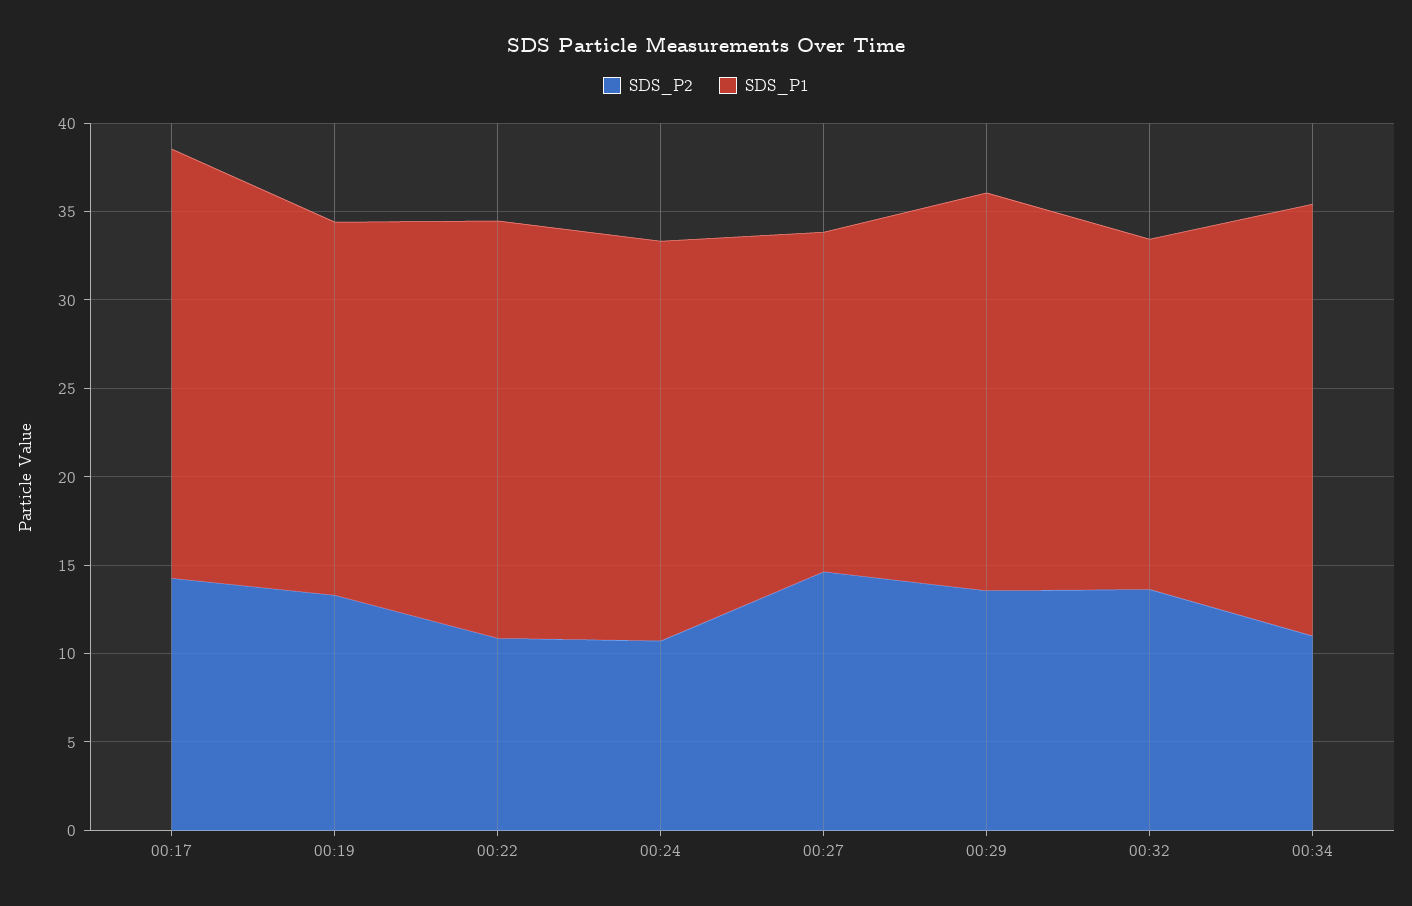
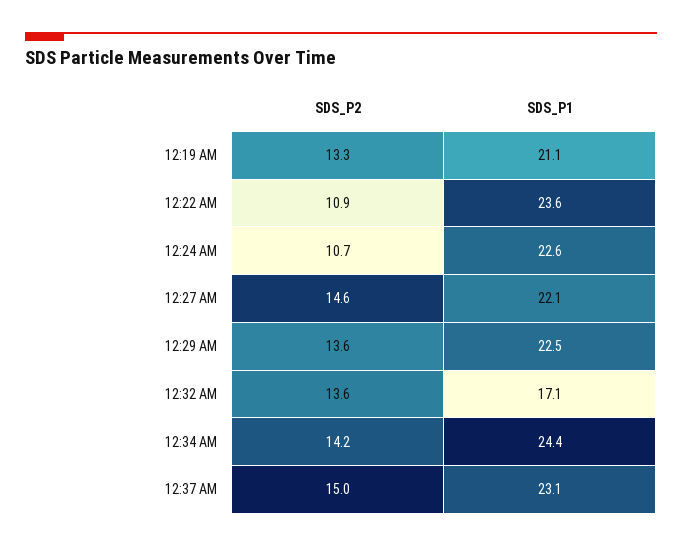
SDS_P2, 00:17: 14 -> none
SDS_P1, 00:17: 24 -> none
SDS_P1, 00:27: 19 -> 22.1
SDS_P1, 00:32: 20 -> 17.1
SDS_P2, 00:34: 11 -> 14.2
SDS_P2, 12:37 AM: none -> 15
SDS_P1, 12:37 AM: none -> 23.1

